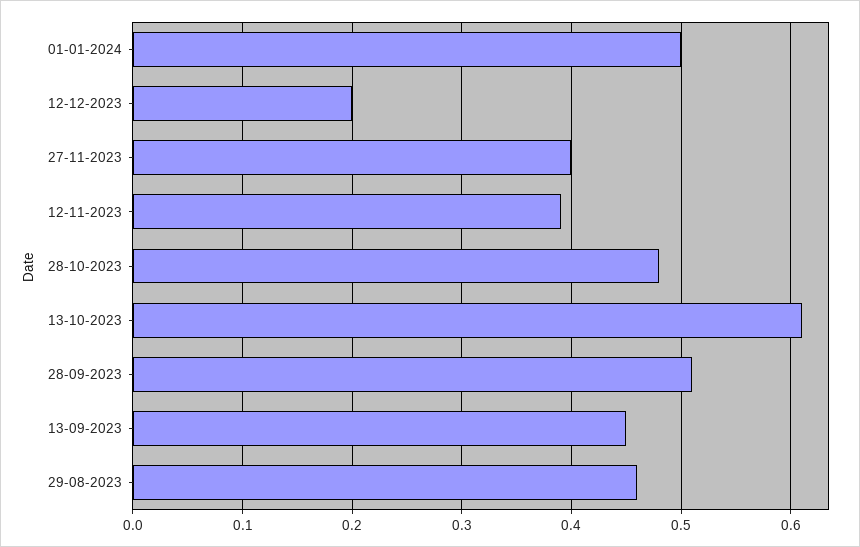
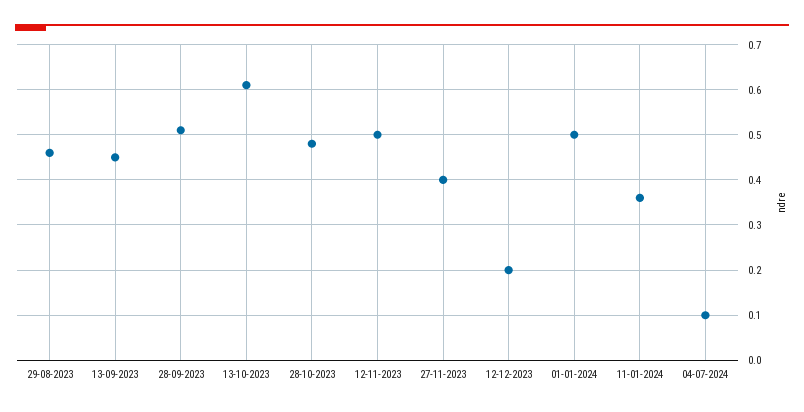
12-11-2023: 0.39 -> 0.5
11-01-2024: none -> 0.35
04-07-2024: none -> 0.1

